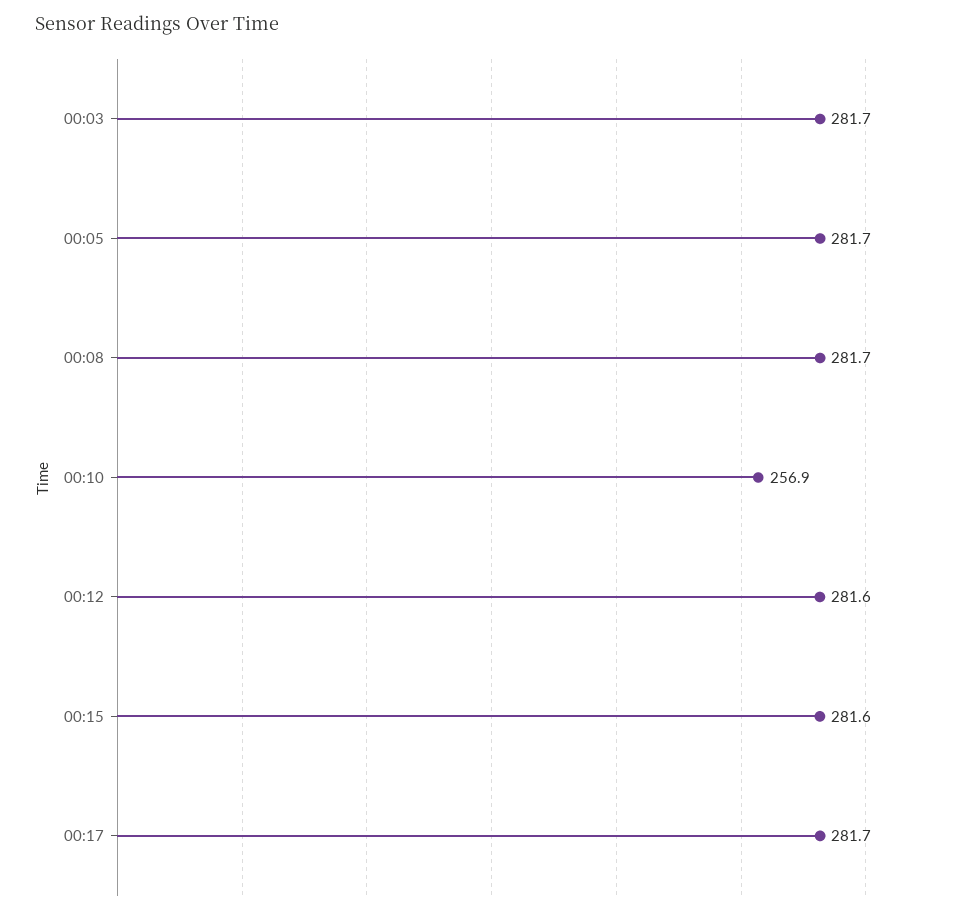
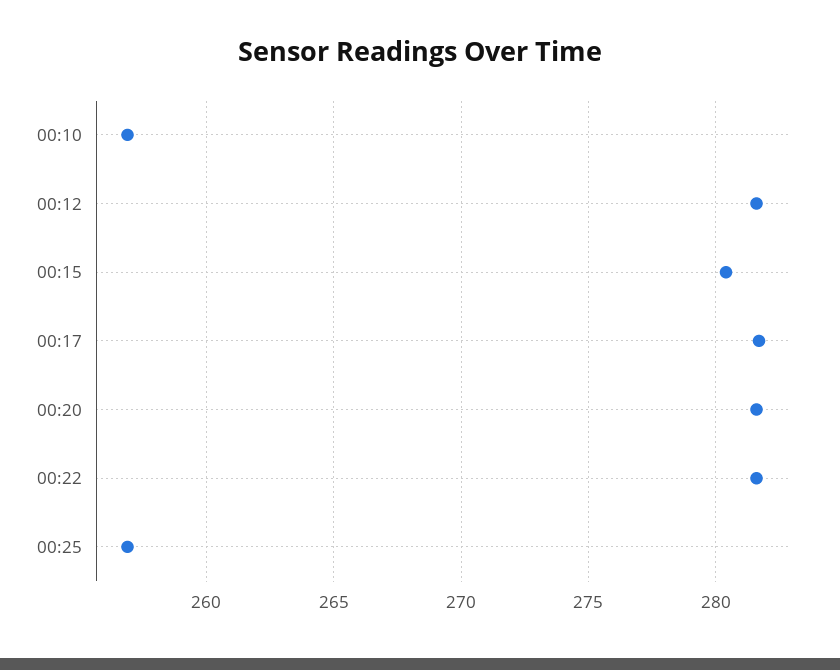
00:03: 281.7 -> none
00:05: 281.7 -> none
00:08: 281.7 -> none
00:15: 281.6 -> 280.5
00:20: none -> 281.5
00:22: none -> 281.5
00:25: none -> 257

